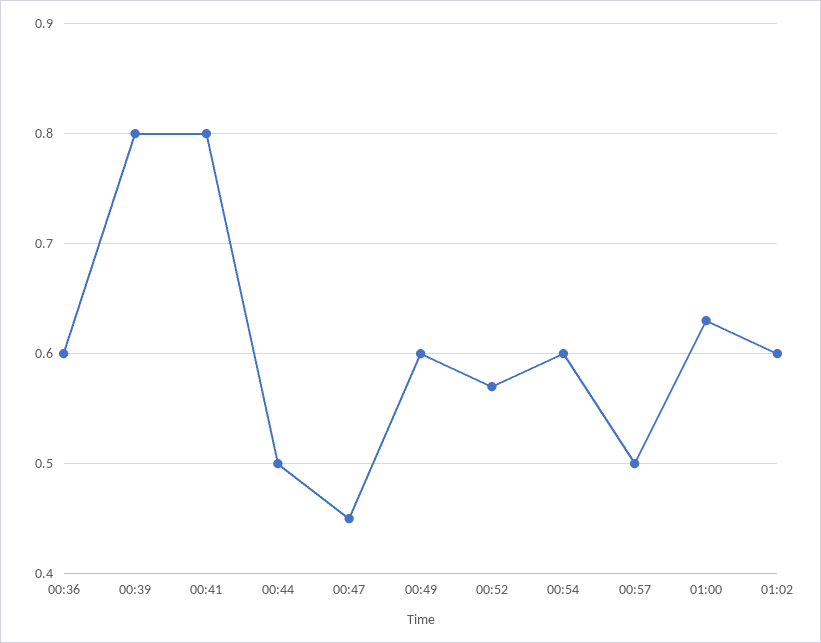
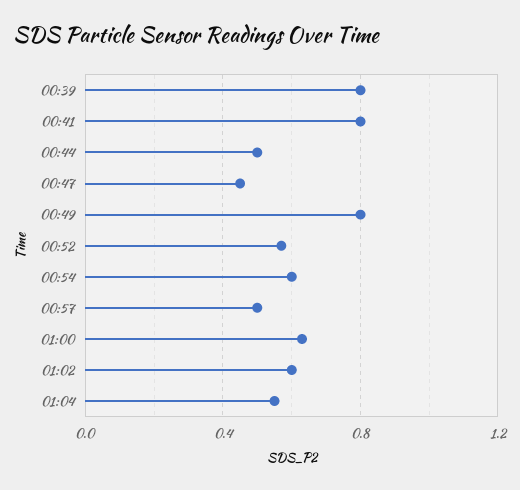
00:36: 0.6 -> none
00:49: 0.6 -> 0.8
01:04: none -> 0.55

